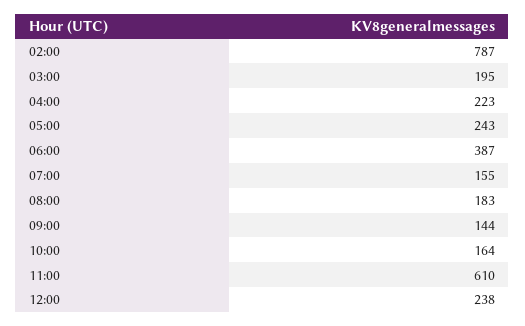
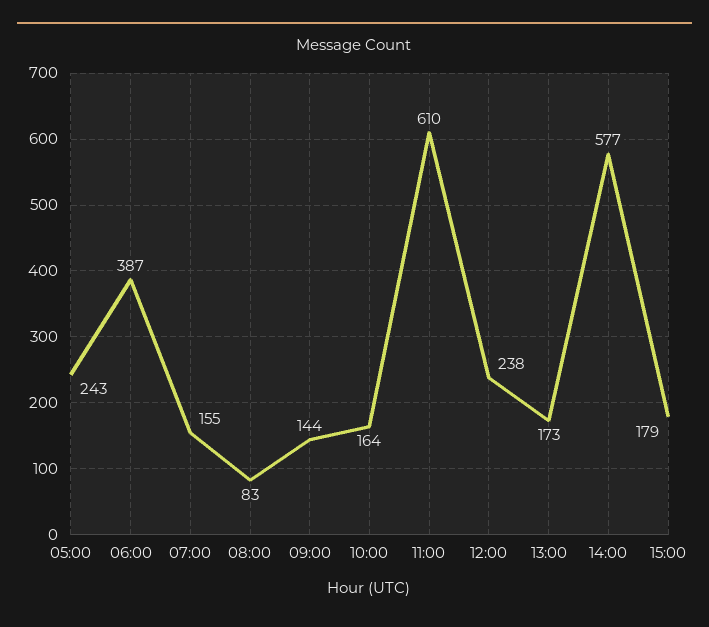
02:00: 787 -> none
03:00: 195 -> none
04:00: 223 -> none
08:00: 183 -> 83
13:00: none -> 173
14:00: none -> 577
15:00: none -> 179

